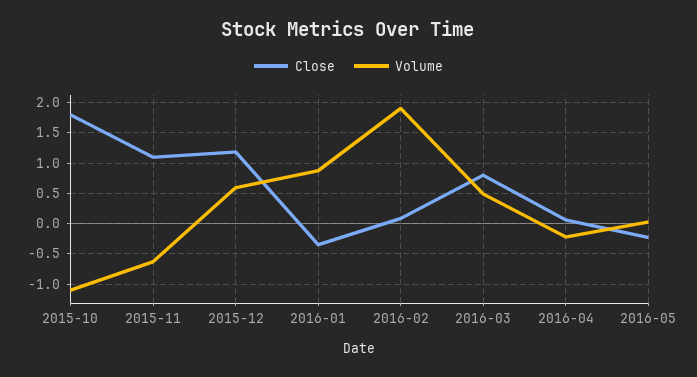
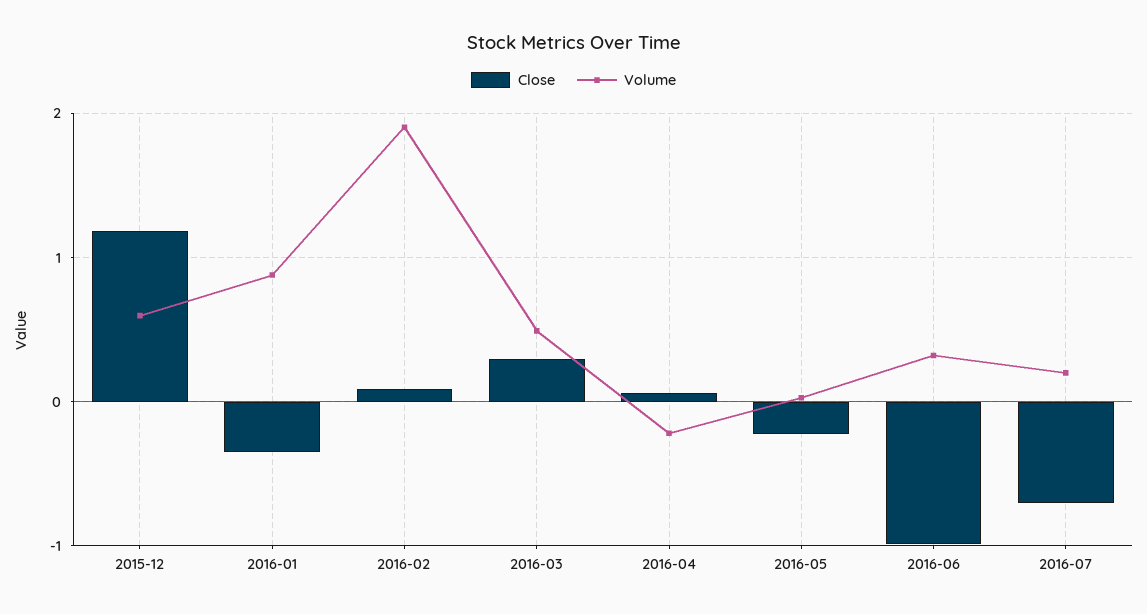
Close, 2015-10: 1.8 -> none
Volume, 2015-10: -1.1 -> none
Close, 2015-11: 1.1 -> none
Volume, 2015-11: -0.6 -> none
Close, 2016-03: 0.8 -> 0.3
Close, 2016-06: none -> -1
Volume, 2016-06: none -> 0.3
Close, 2016-07: none -> -0.7
Volume, 2016-07: none -> 0.2

